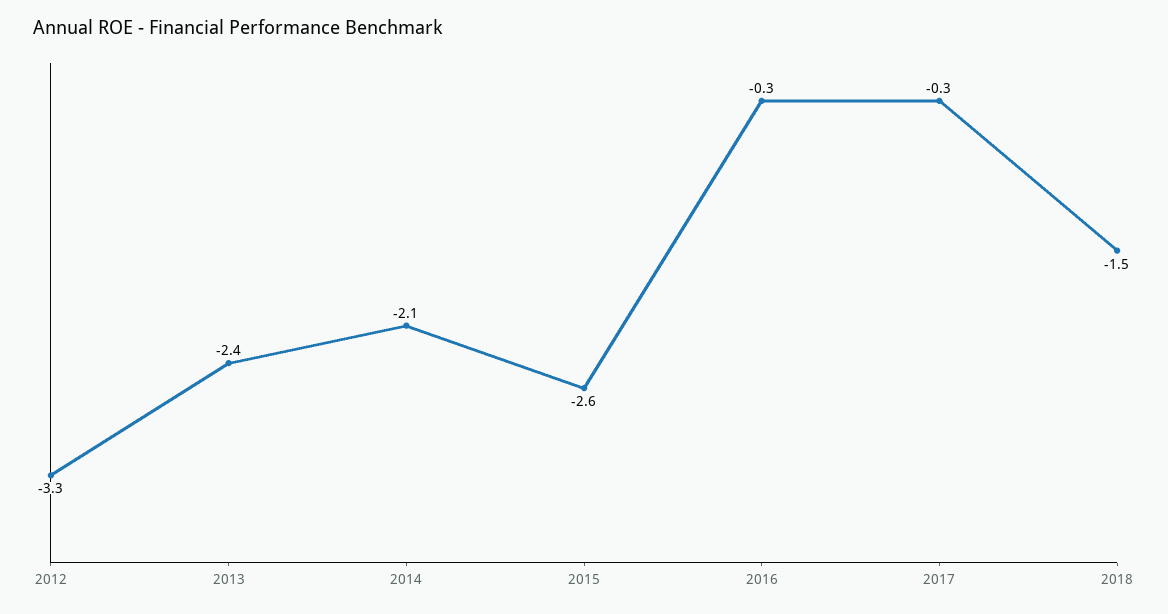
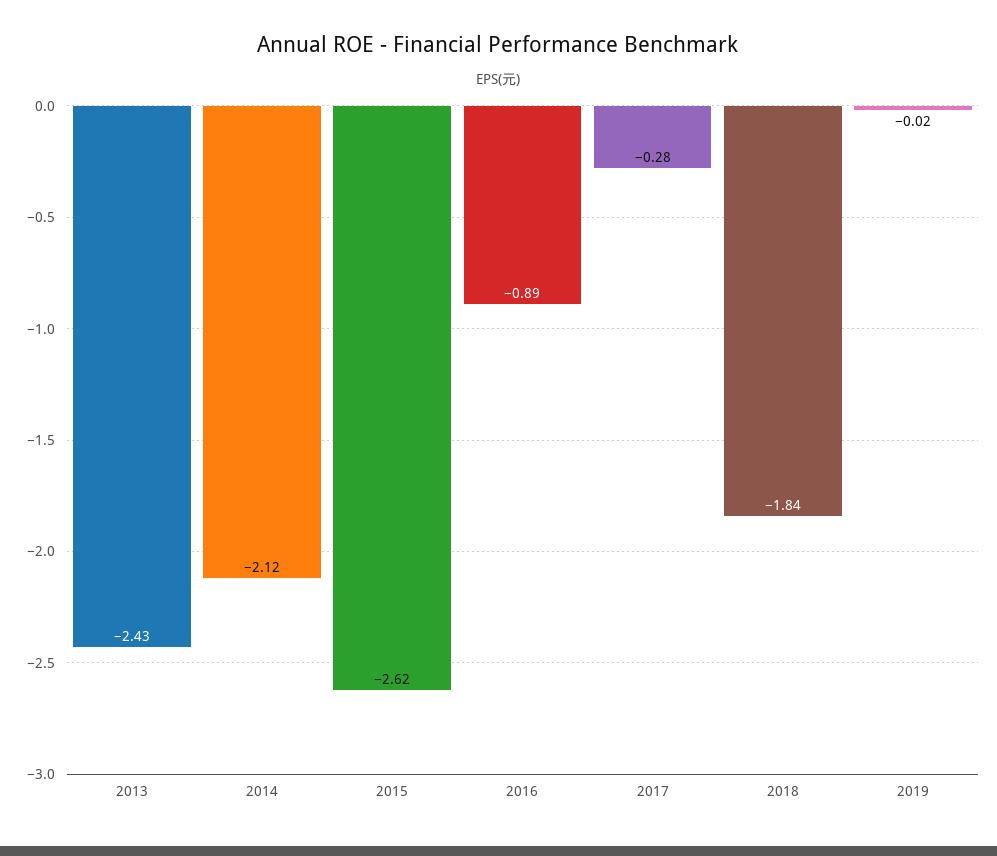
2012: -3.3 -> none
2016: -0.3 -> -0.89
2018: -1.5 -> -1.84
2019: none -> -0.02

